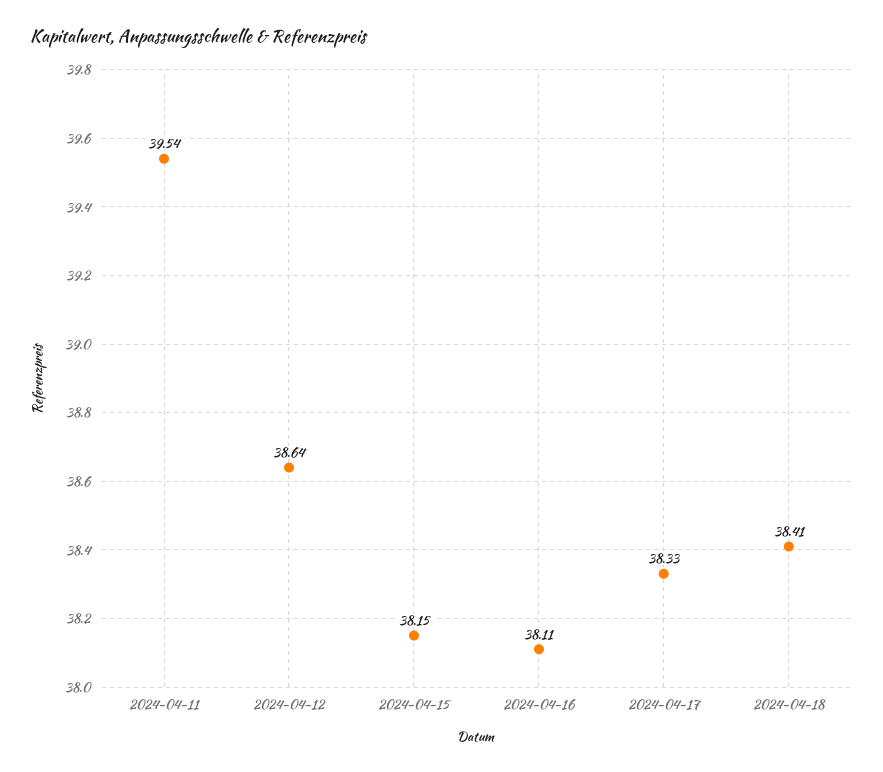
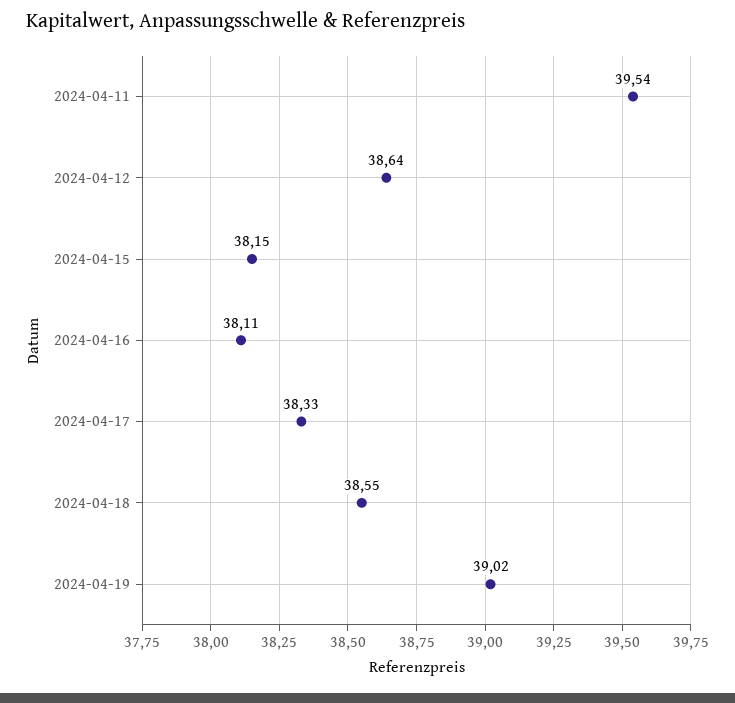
2024-04-18: 38.41 -> 38.55
2024-04-19: none -> 39.02

